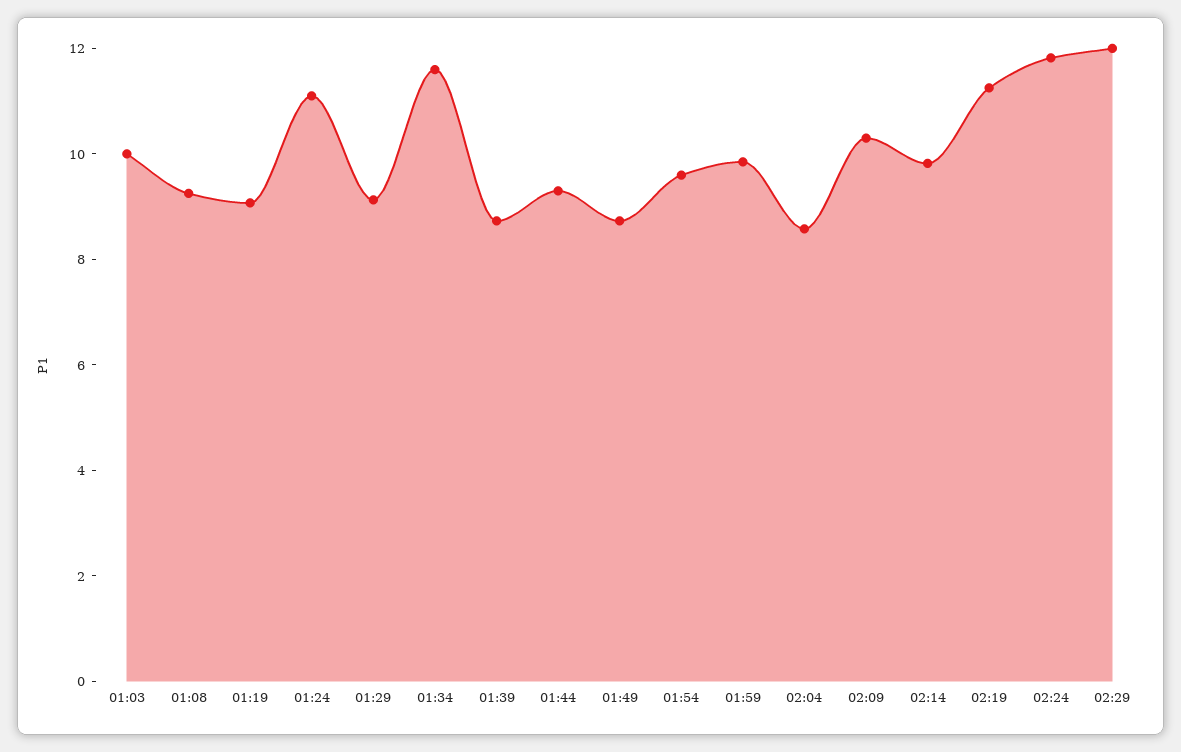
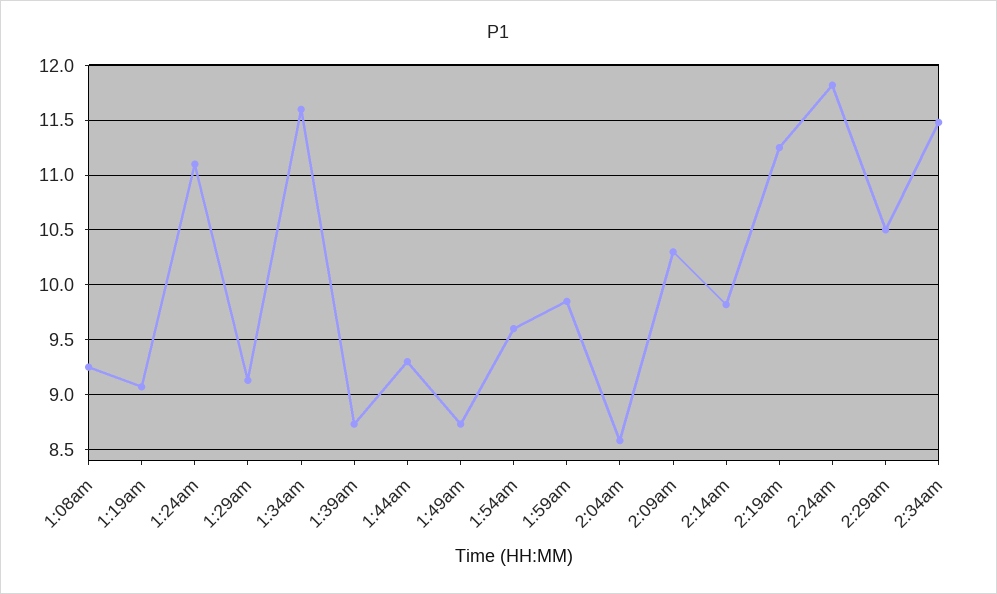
01:03: 10 -> none
02:29: 12 -> 10.5
2:34am: none -> 11.5

